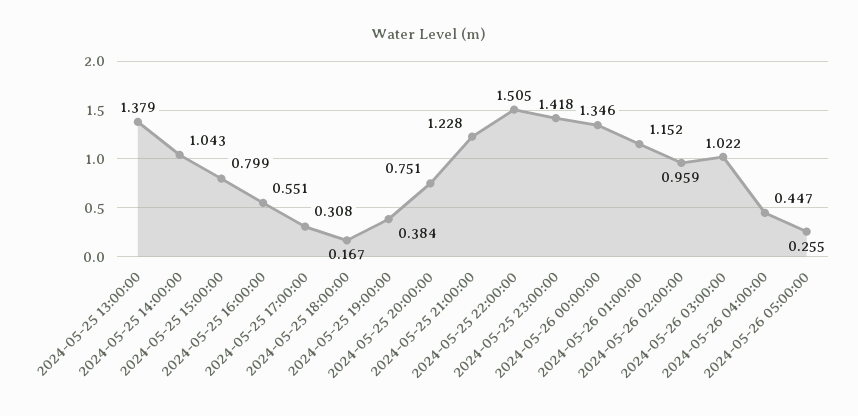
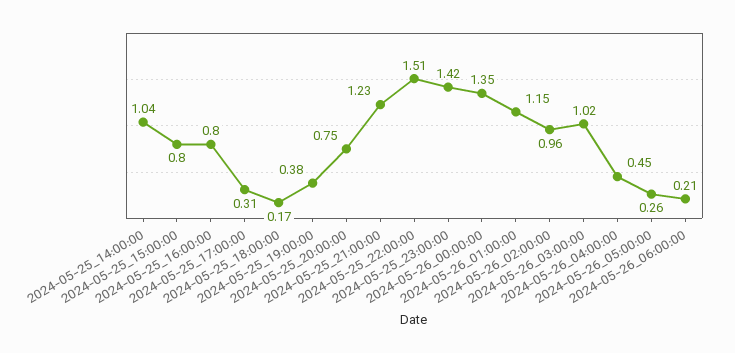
2024-05-25 13:00:00: 1.379 -> none
2024-05-25 16:00:00: 0.551 -> 0.8
2024-05-26_06:00:00: none -> 0.21

